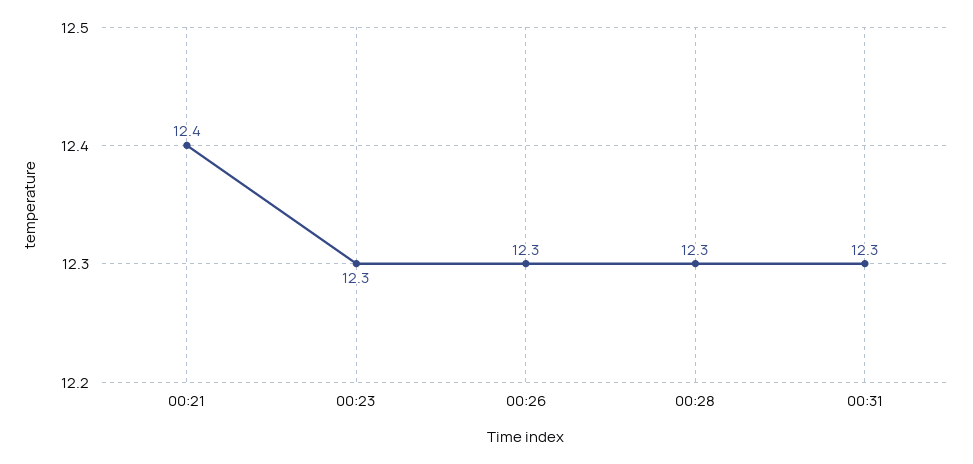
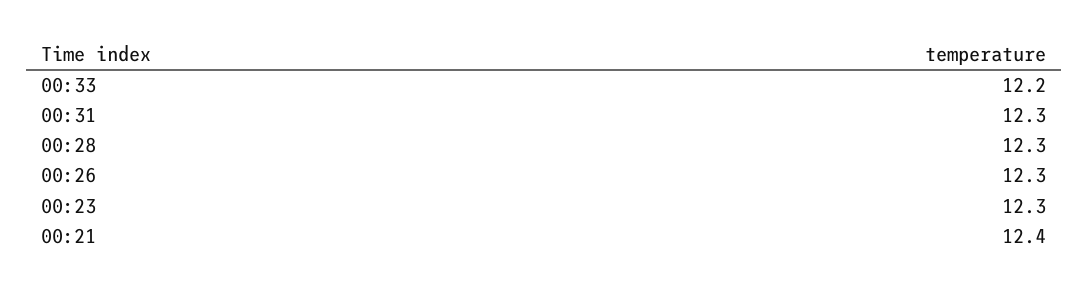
00:33: none -> 12.2

